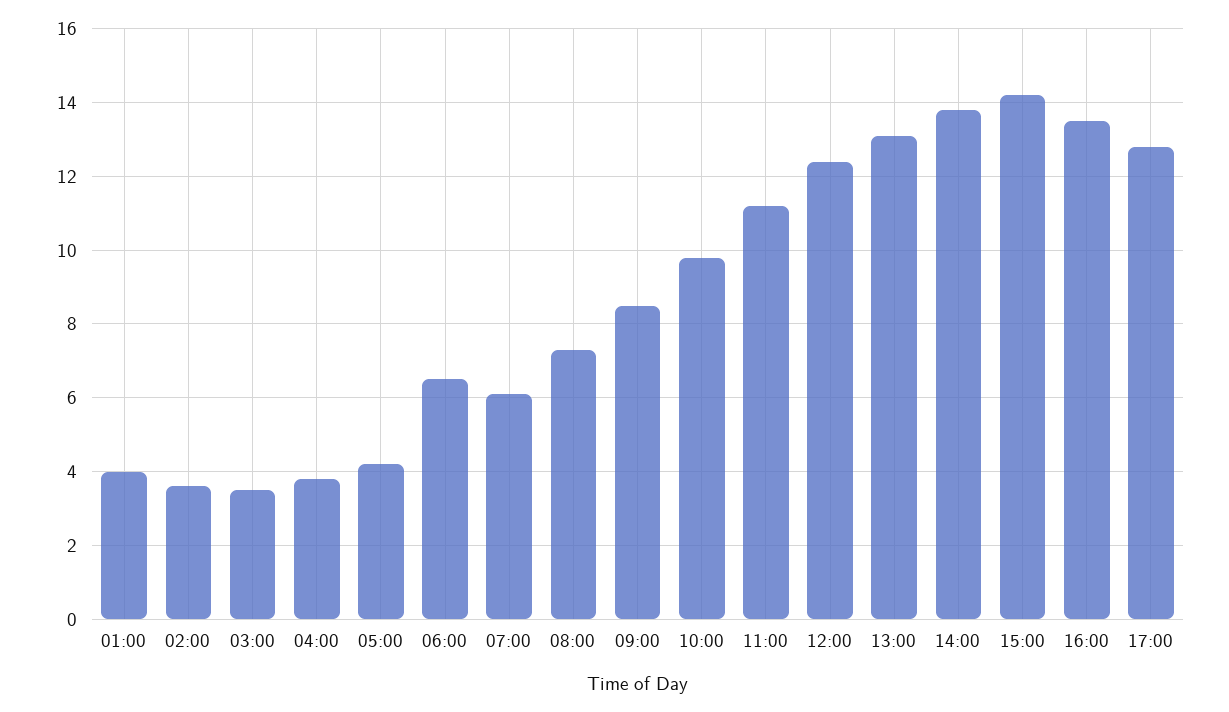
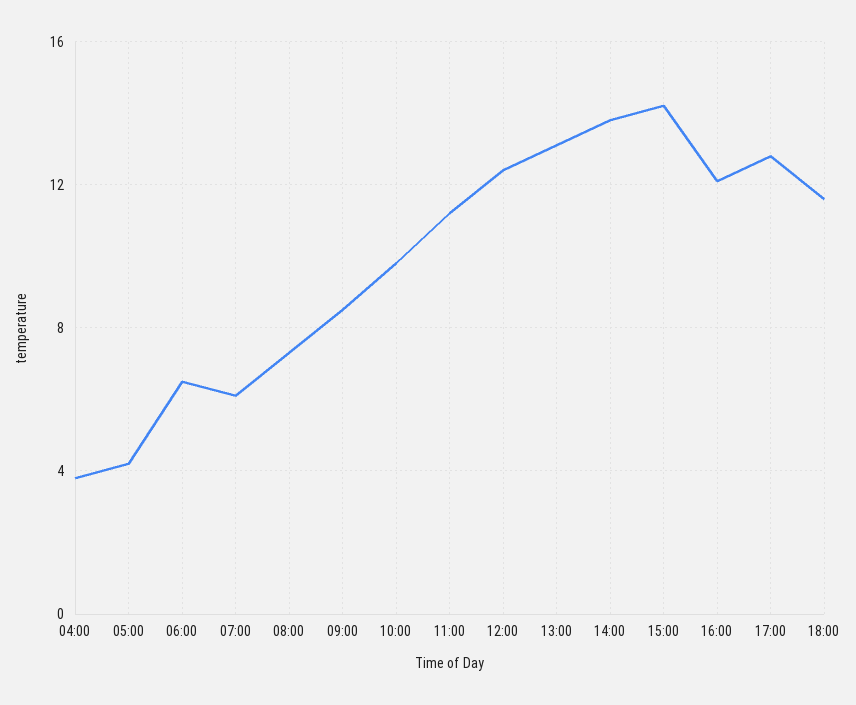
01:00: 4 -> none
02:00: 3.5 -> none
03:00: 3.5 -> none
16:00: 13.5 -> 12
18:00: none -> 11.5

